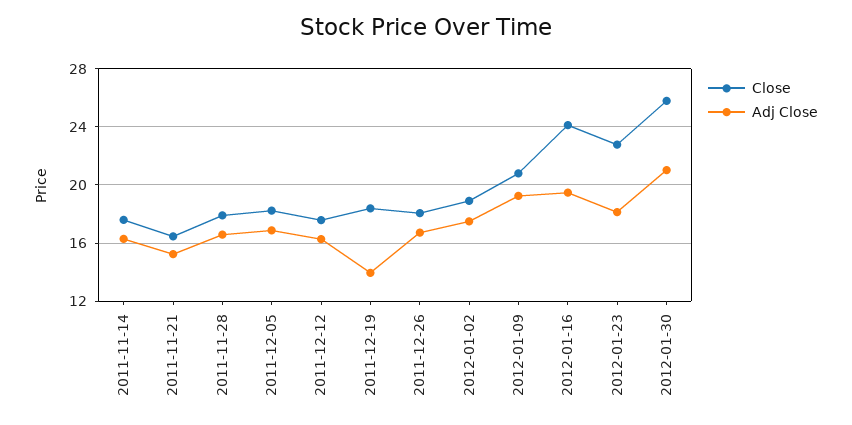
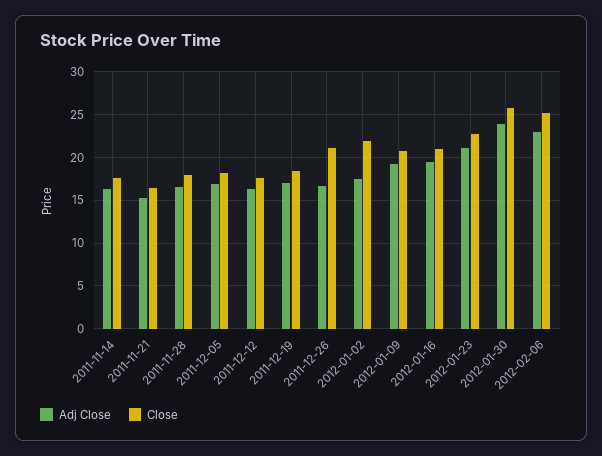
Adj Close, 2011-12-19: 14 -> 17
Close, 2011-12-26: 18 -> 21
Close, 2012-01-02: 19 -> 22
Close, 2012-01-16: 24 -> 21
Adj Close, 2012-01-23: 18 -> 21
Adj Close, 2012-01-30: 21 -> 24
Adj Close, 2012-02-06: none -> 23
Close, 2012-02-06: none -> 25

